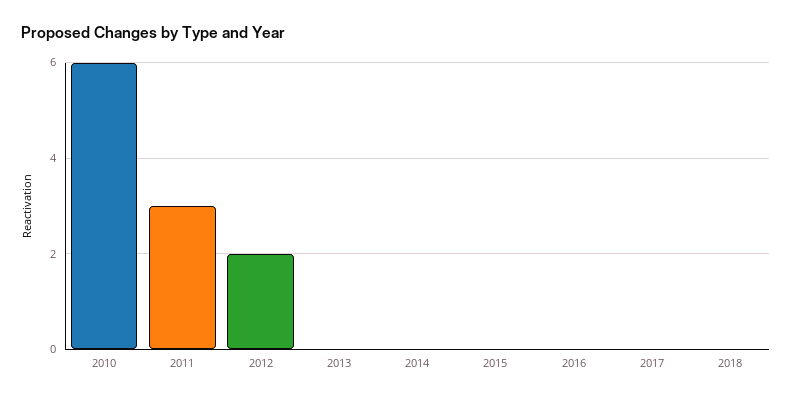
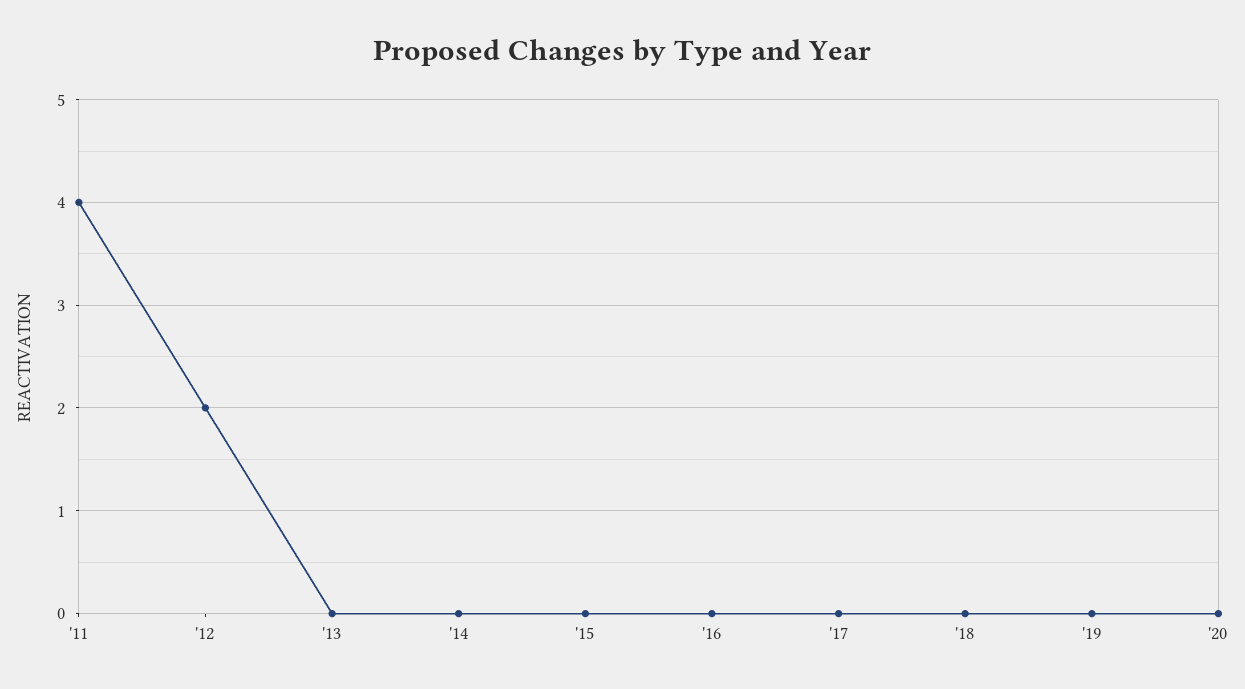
2010: 6 -> none
2011: 3 -> 4
'19: none -> 0
'20: none -> 0

